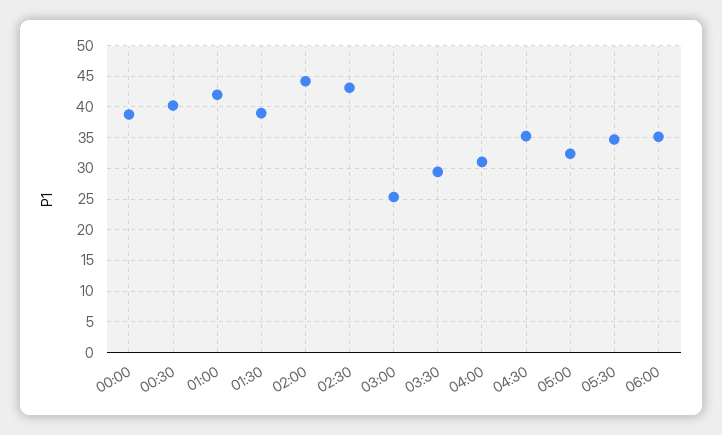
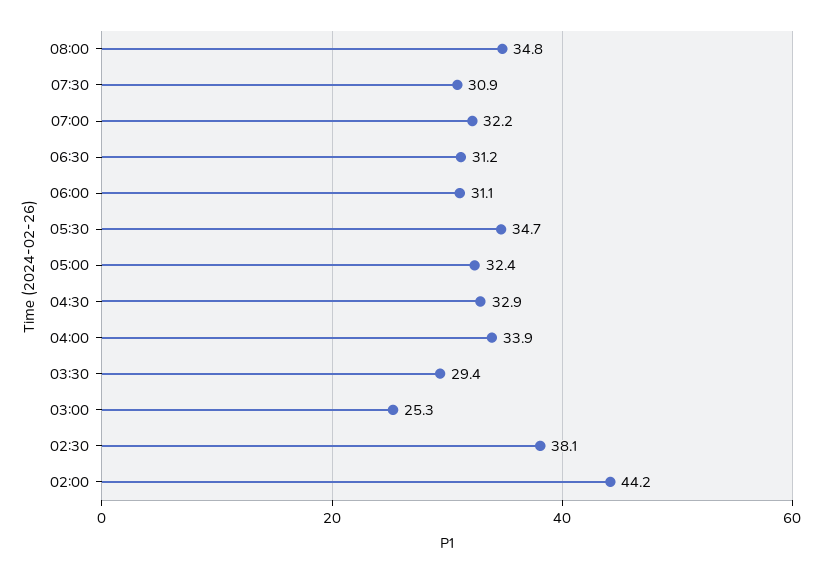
00:00: 39 -> none
00:30: 40 -> none
01:00: 42 -> none
01:30: 39 -> none
02:30: 43 -> 38.1
04:00: 31 -> 33.9
04:30: 35 -> 32.9
06:00: 35 -> 31.1
08:00: none -> 34.8
07:30: none -> 30.9
07:00: none -> 32.2
06:30: none -> 31.2

